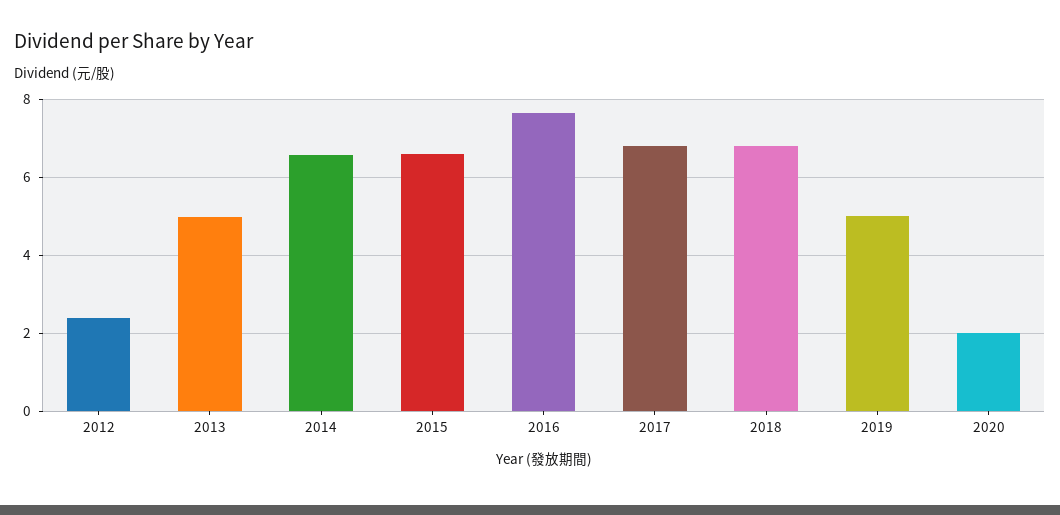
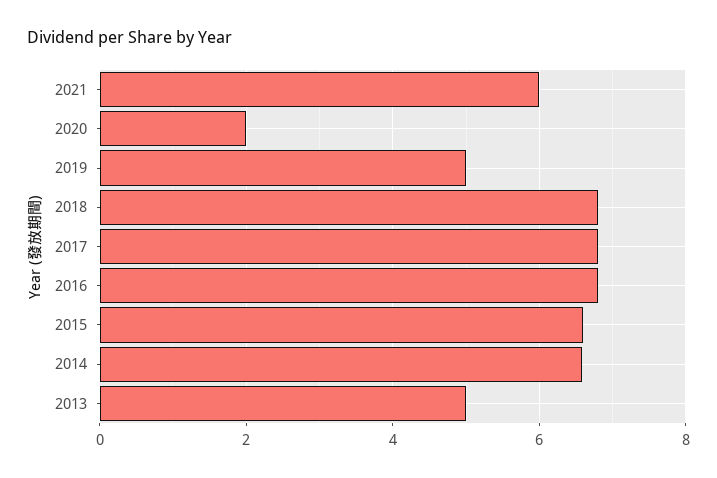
2012: 2.4 -> none
2016: 7.6 -> 6.8
2021: none -> 6

